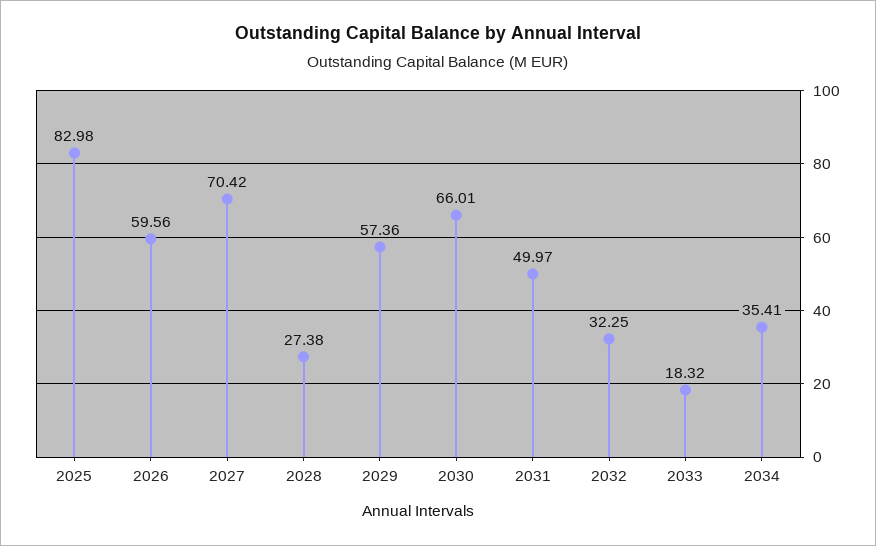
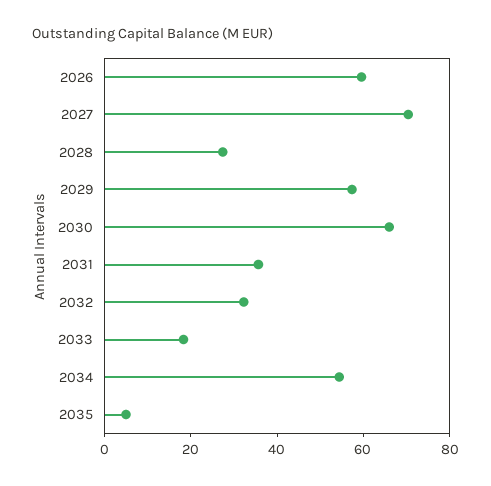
2025: 82.98 -> none
2031: 49.97 -> 35
2034: 35.41 -> 55
2035: none -> 5

